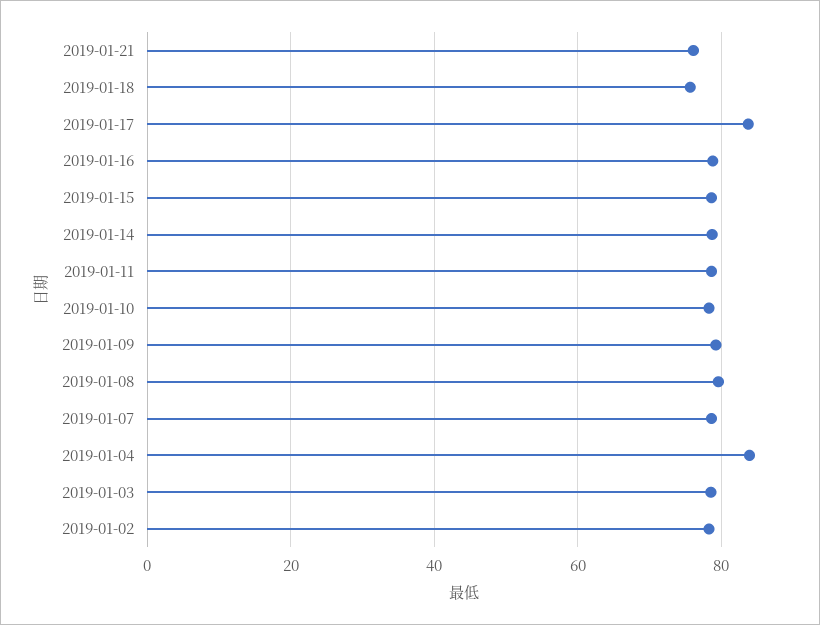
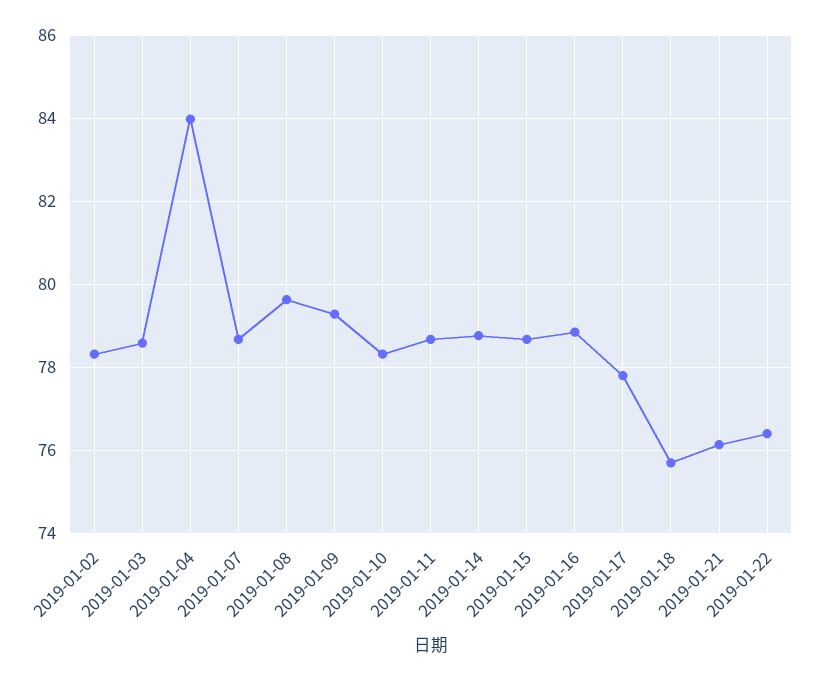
2019-01-17: 84 -> 77.8
2019-01-22: none -> 76.4

